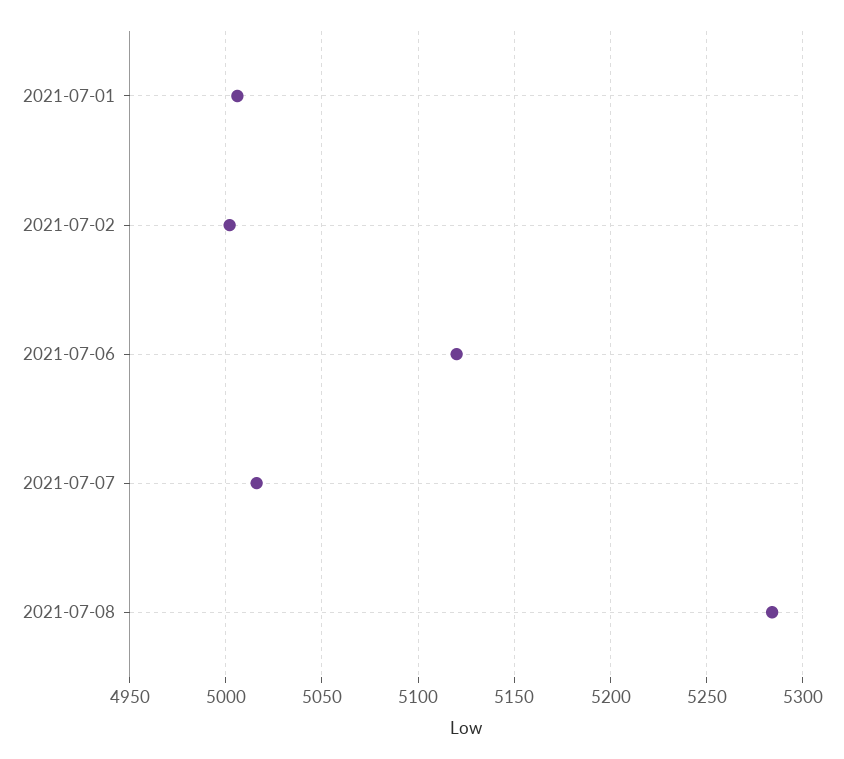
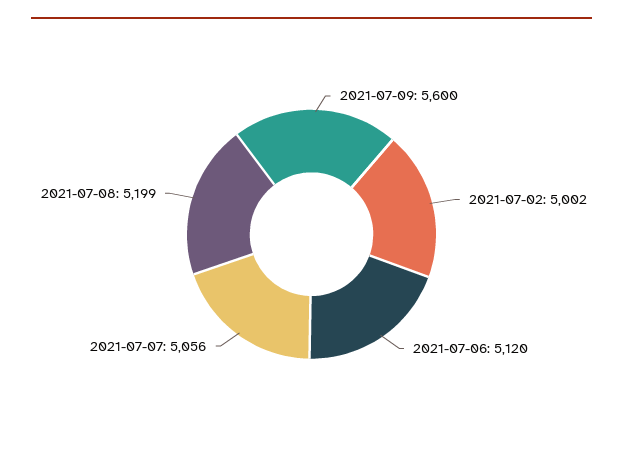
2021-07-01: 5005 -> none
2021-07-07: 5015 -> 5056
2021-07-08: 5285 -> 5199
2021-07-09: none -> 5600

